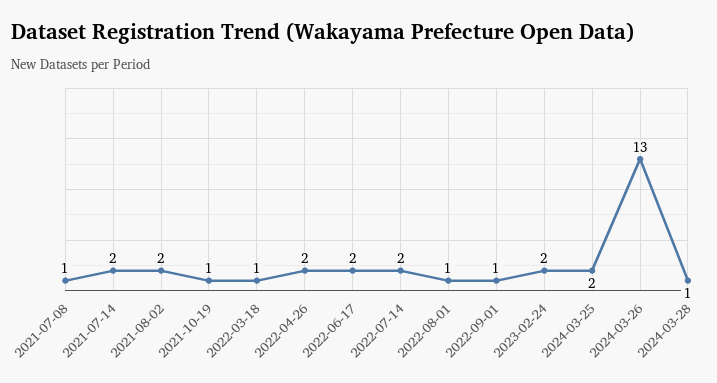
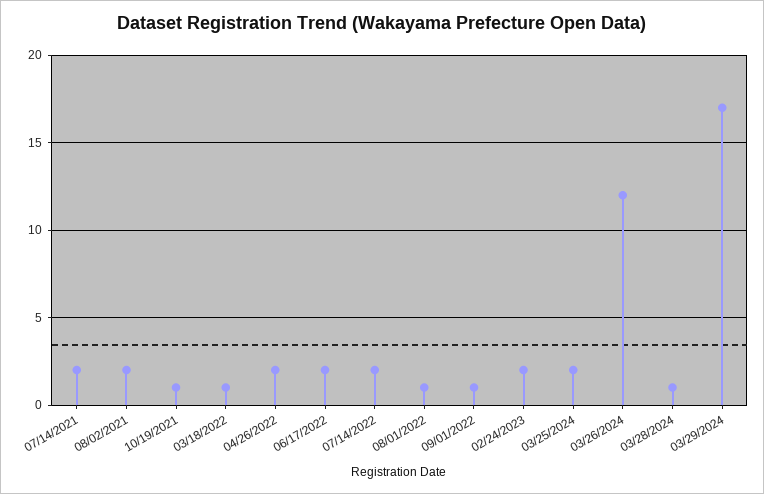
2021-07-08: 1 -> none
2024-03-26: 13 -> 12
03/29/2024: none -> 17

